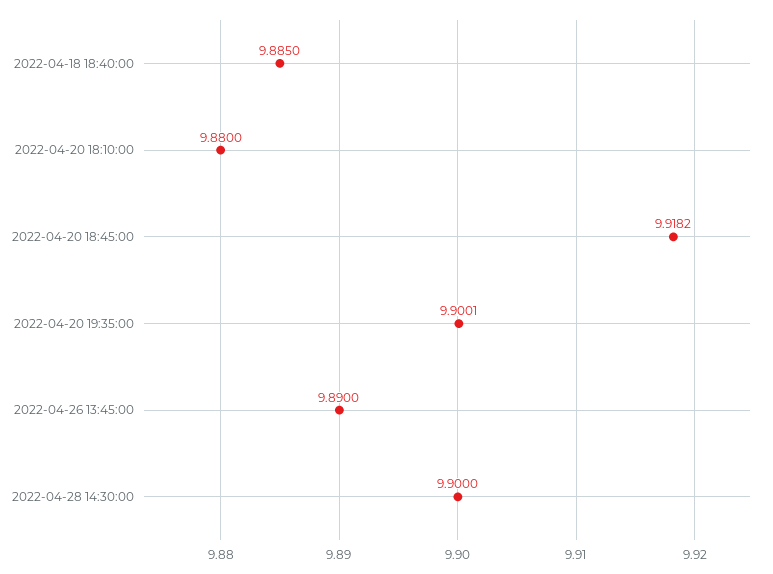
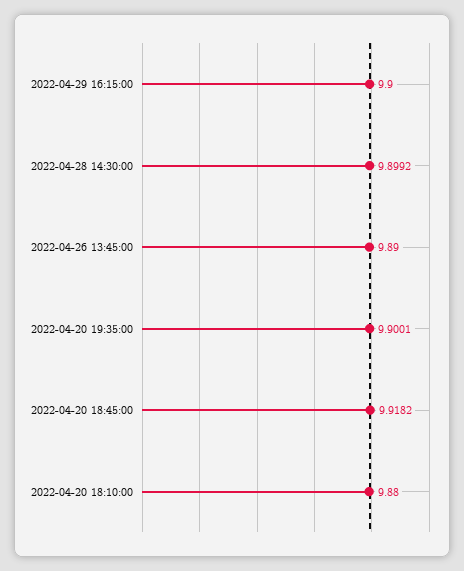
2022-04-18 18:40:00: 9.885 -> none
2022-04-28 14:30:00: 9.9 -> 9.8992
2022-04-29 16:15:00: none -> 9.9

